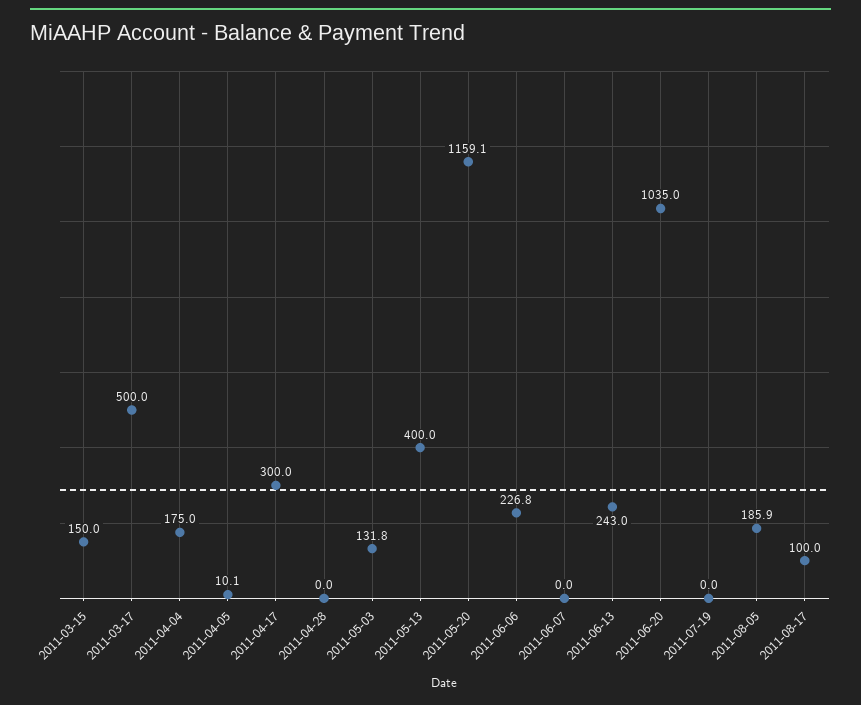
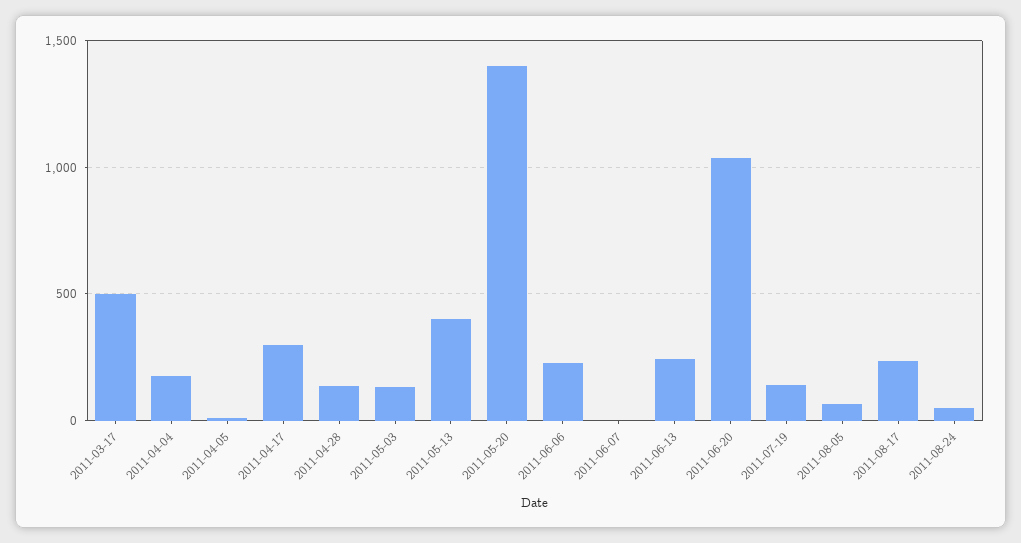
2011-03-15: 150 -> none
2011-04-28: 0 -> 150
2011-05-20: 1159.1 -> 1400
2011-07-19: 0 -> 150
2011-08-05: 185.9 -> 50
2011-08-17: 100 -> 250
2011-08-24: none -> 50

